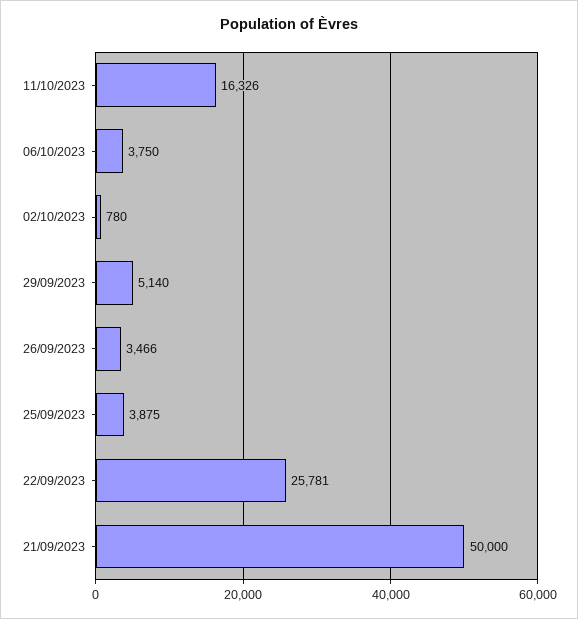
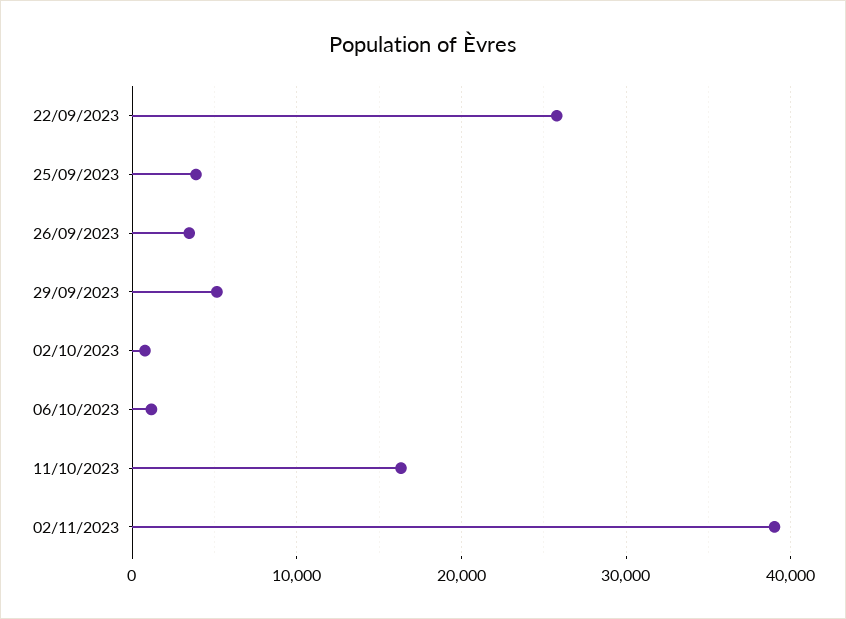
06/10/2023: 3750 -> 1000
21/09/2023: 50000 -> none
02/11/2023: none -> 39000

